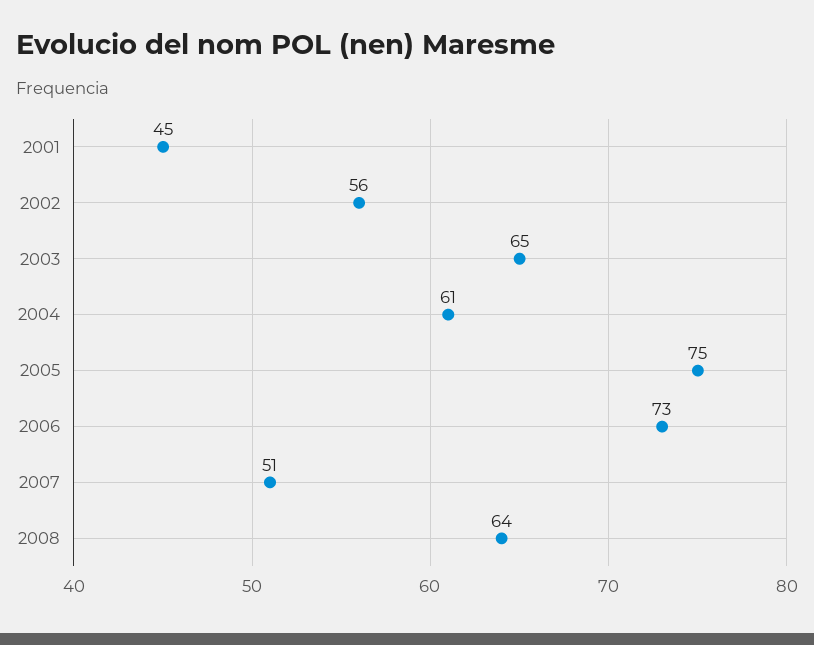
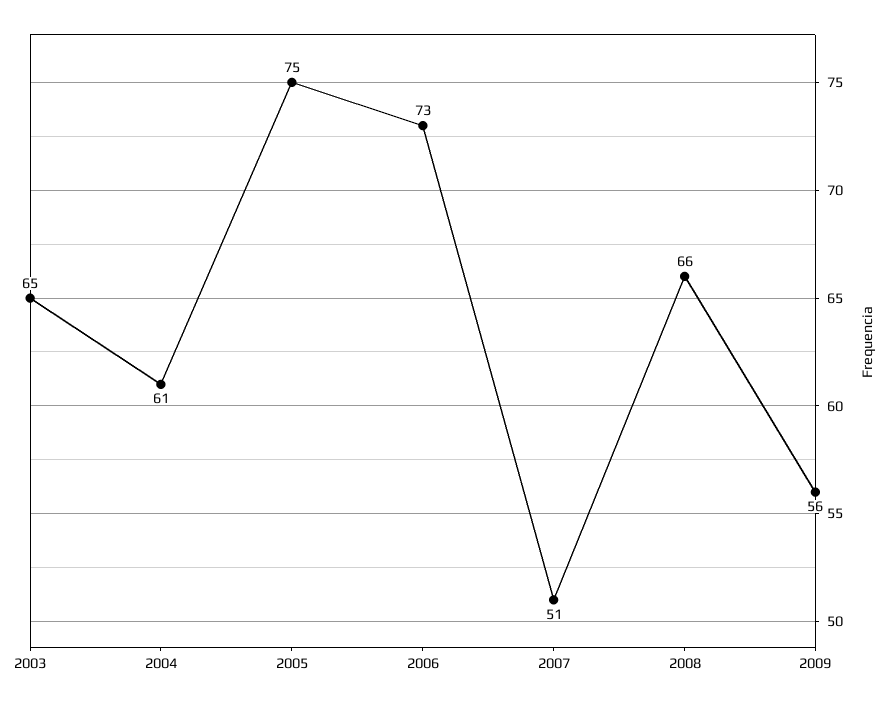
2001: 45 -> none
2002: 56 -> none
2008: 64 -> 66
2009: none -> 56

